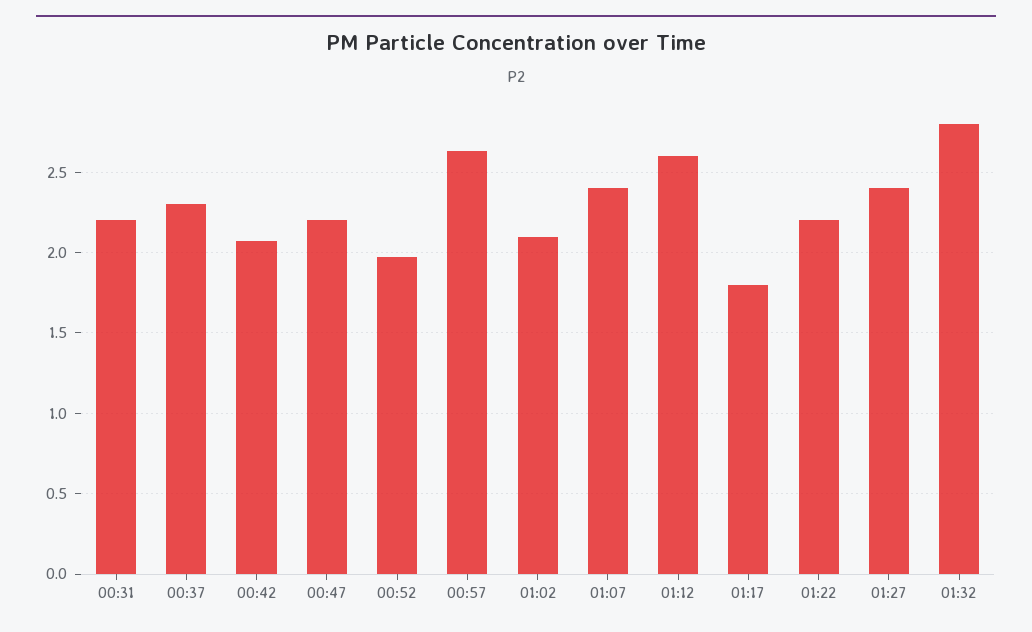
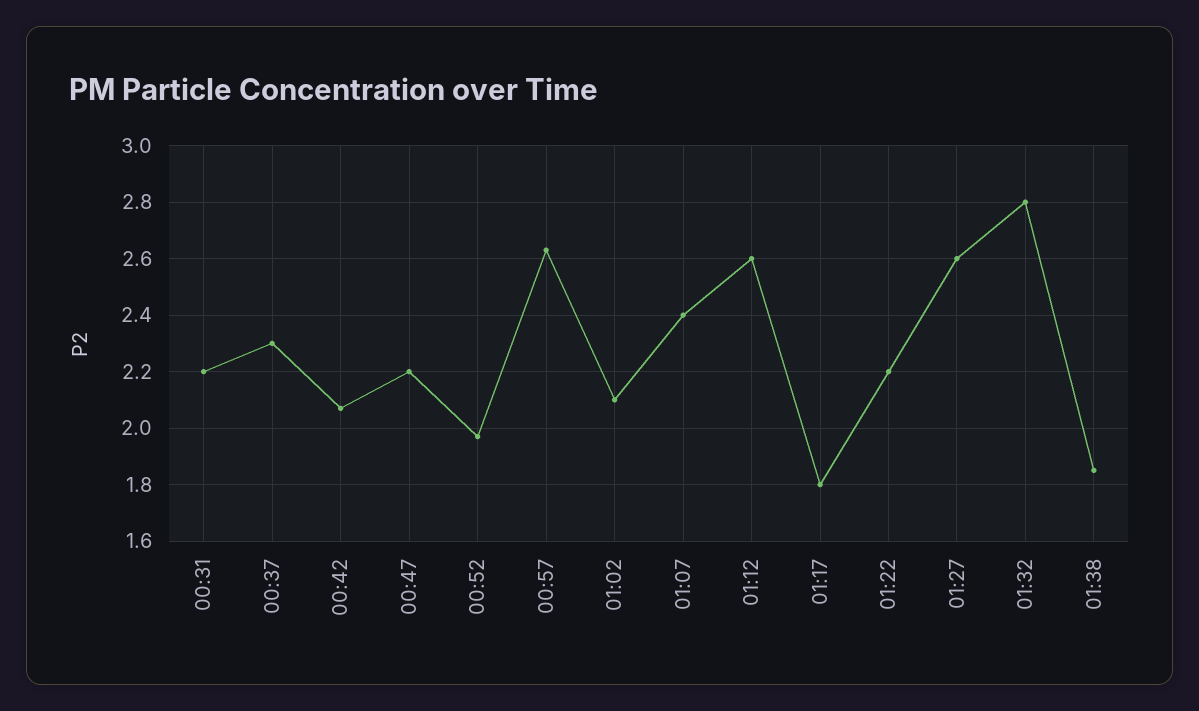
01:27: 2.4 -> 2.6
01:38: none -> 1.85

